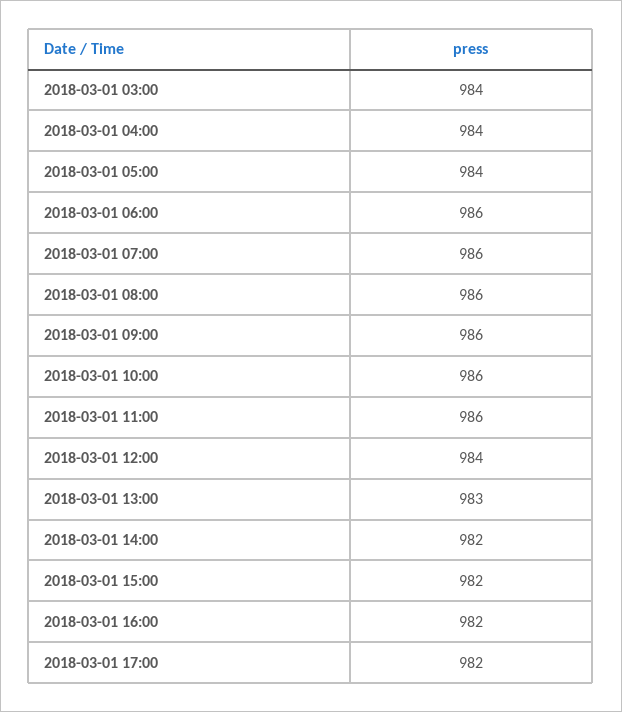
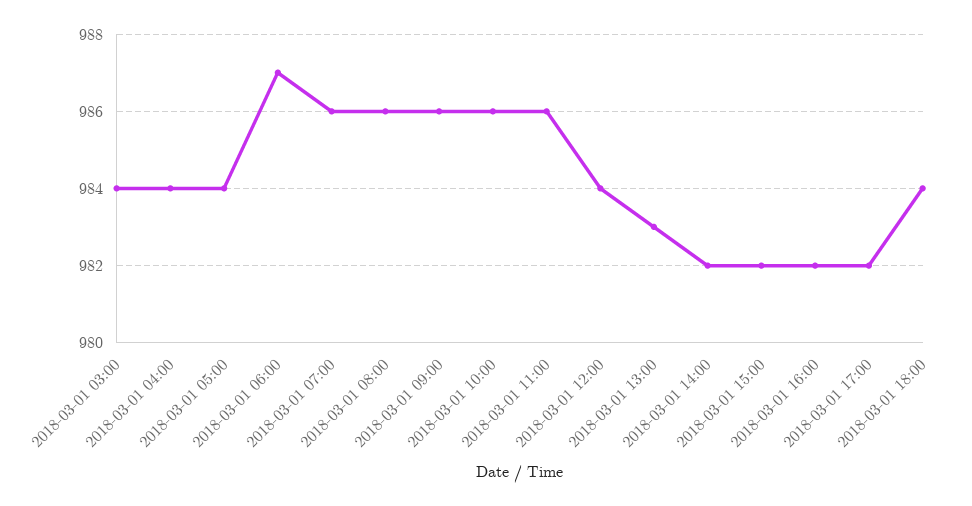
2018-03-01 06:00: 986 -> 987
2018-03-01 18:00: none -> 984

